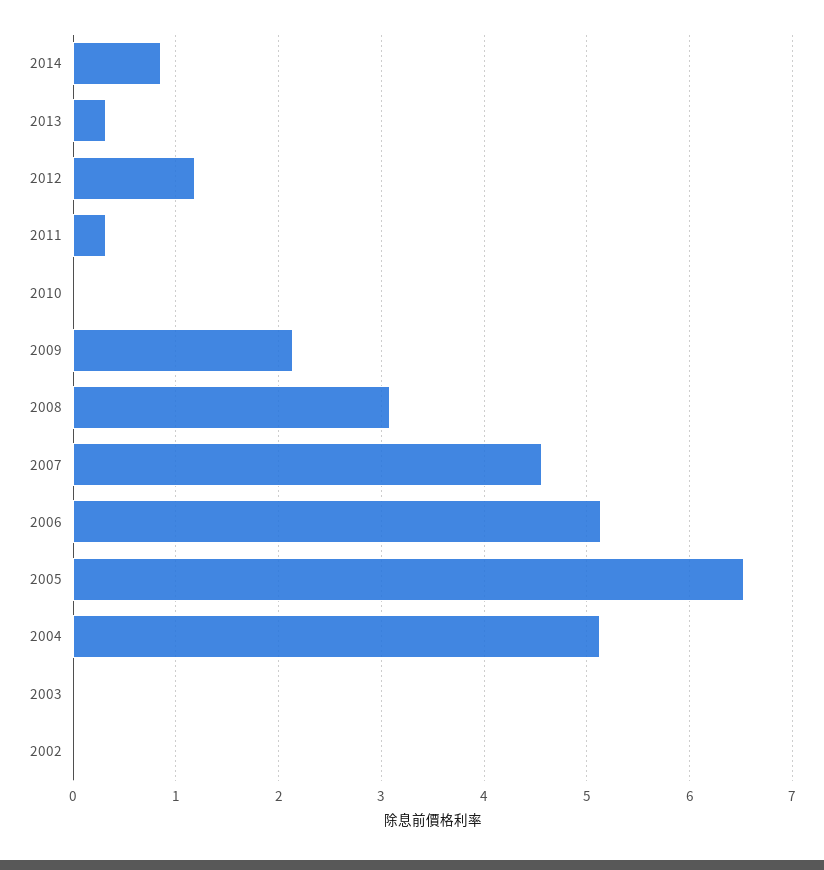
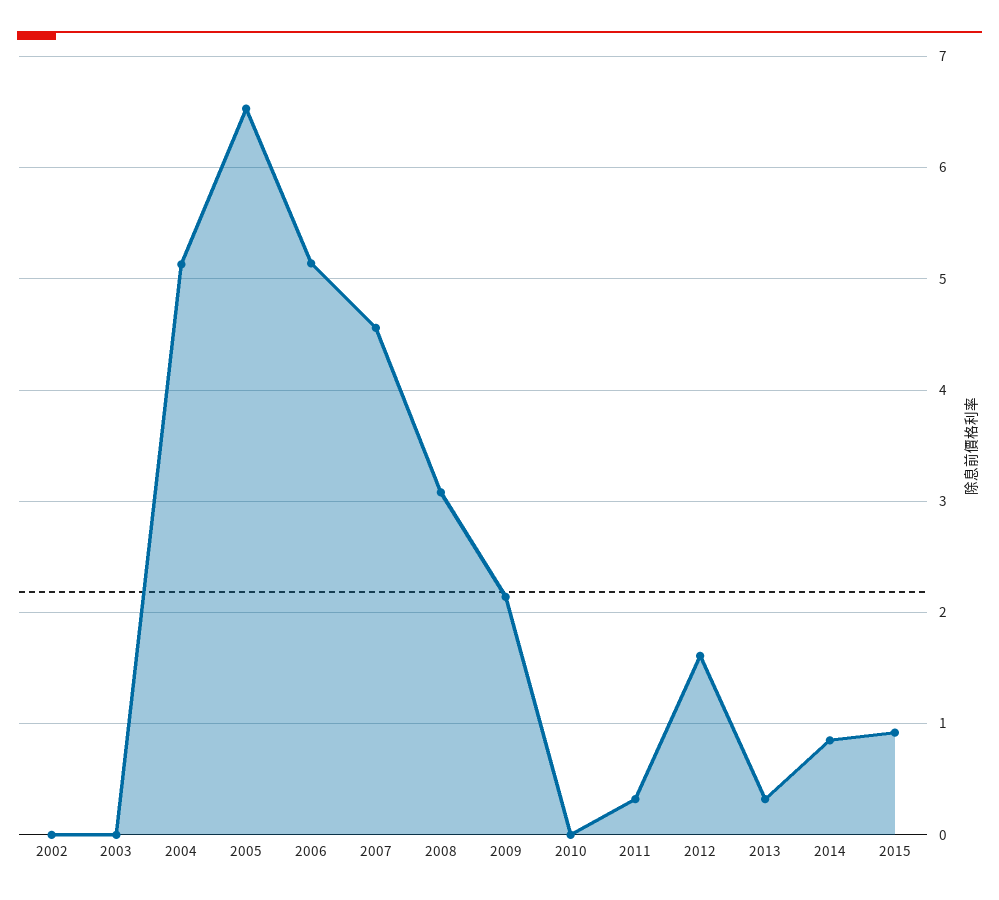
2012: 1.2 -> 1.6
2015: none -> 0.9

